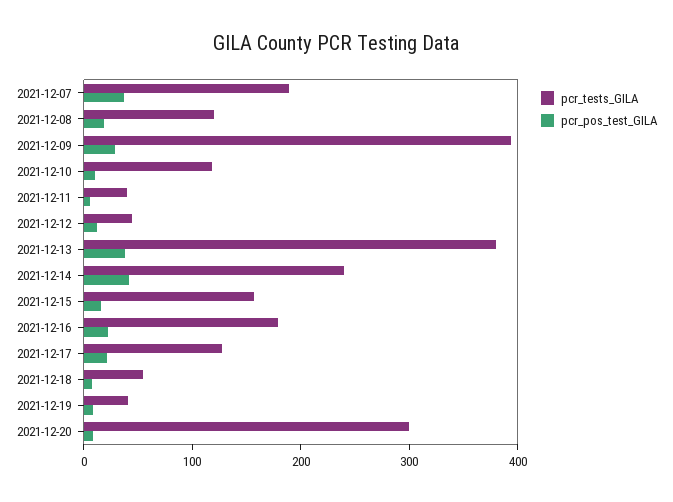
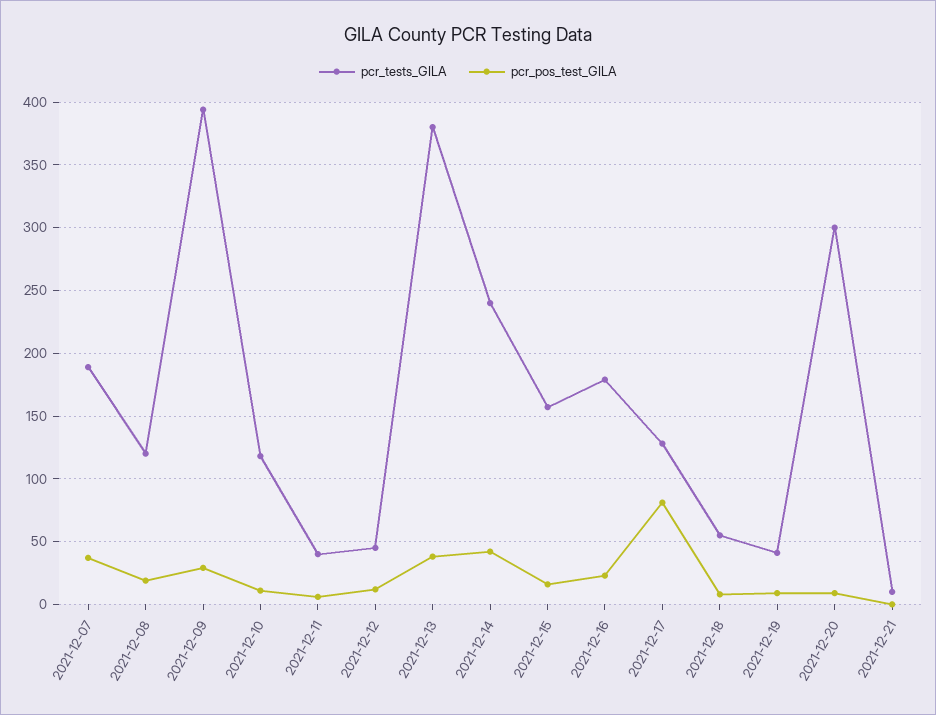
pcr_pos_test_GILA, 2021-12-17: 20 -> 80
pcr_tests_GILA, 2021-12-21: none -> 10
pcr_pos_test_GILA, 2021-12-21: none -> 0

